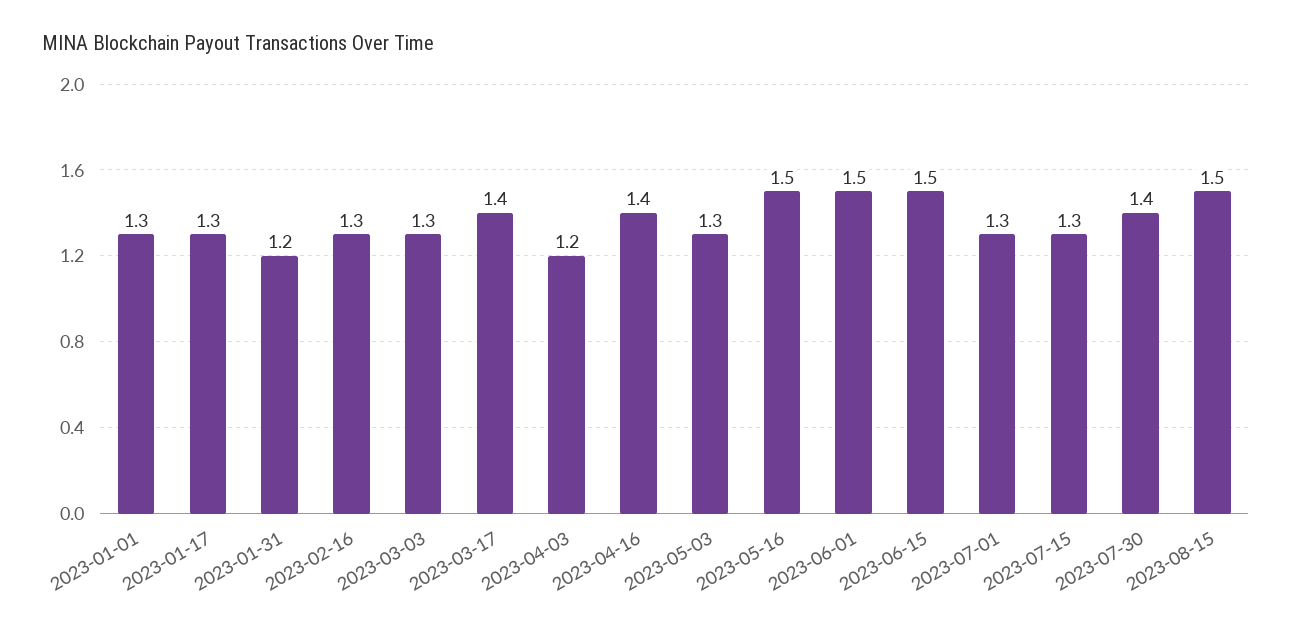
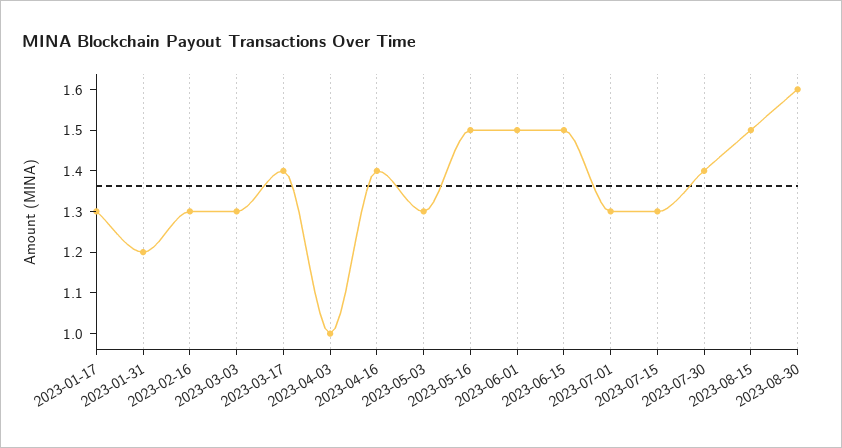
2023-01-01: 1.3 -> none
2023-04-03: 1.2 -> 1
2023-08-30: none -> 1.6

